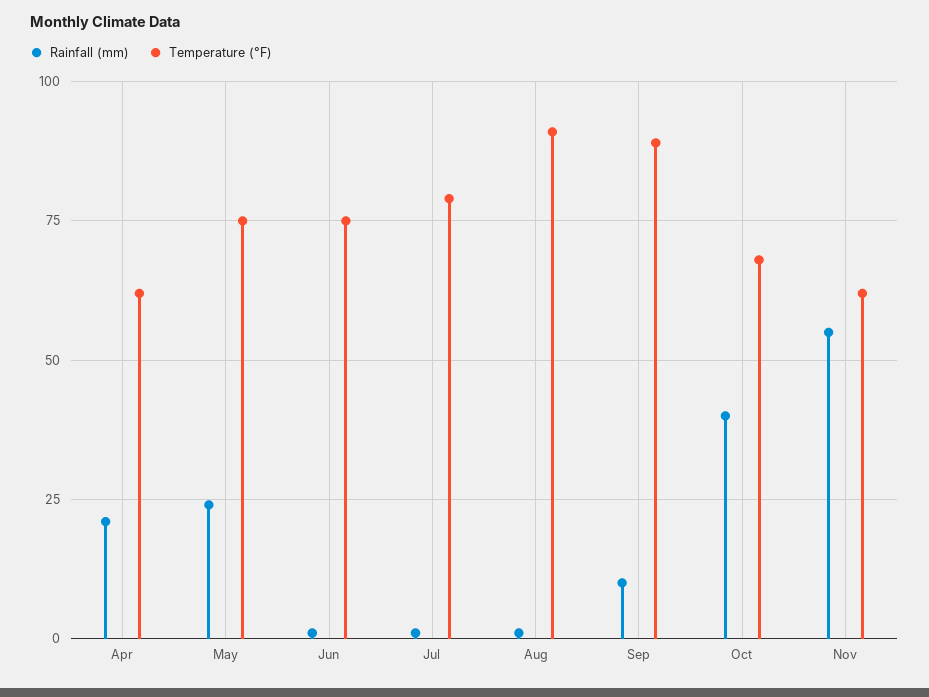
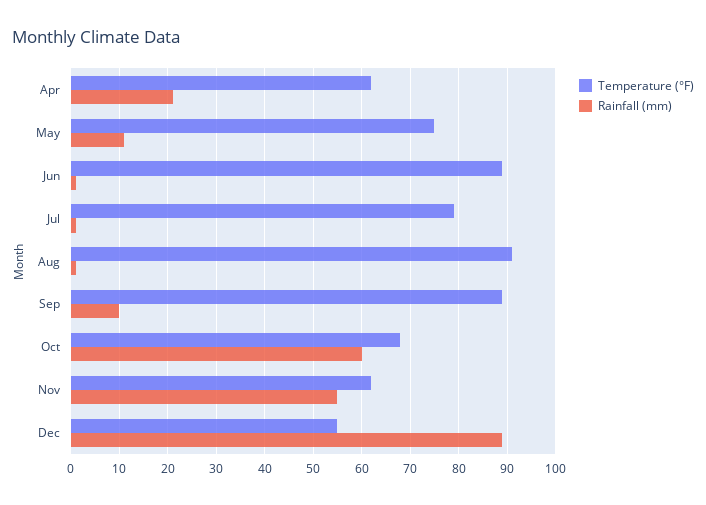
Rainfall (mm), May: 25 -> 10
Temperature (°F), Jun: 75 -> 90
Rainfall (mm), Oct: 40 -> 60
Temperature (°F), Dec: none -> 55
Rainfall (mm), Dec: none -> 90

